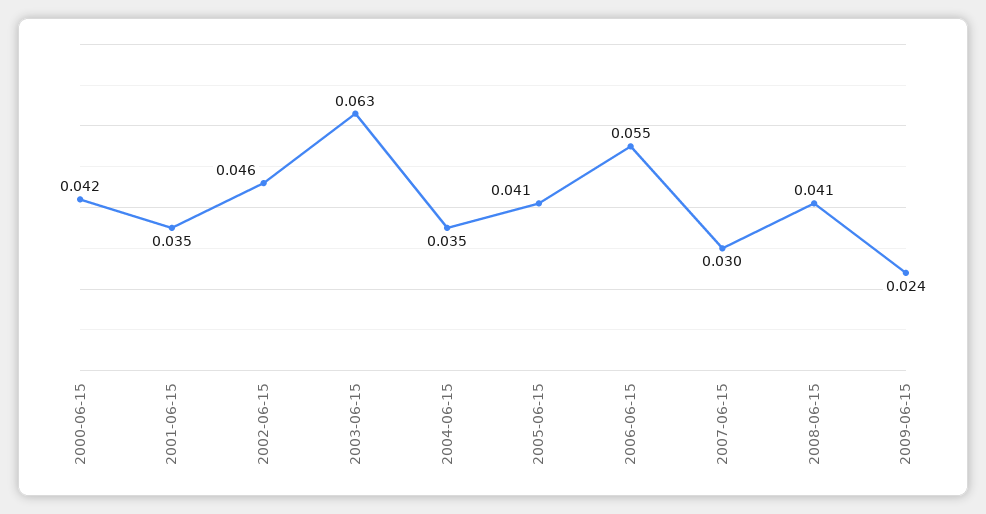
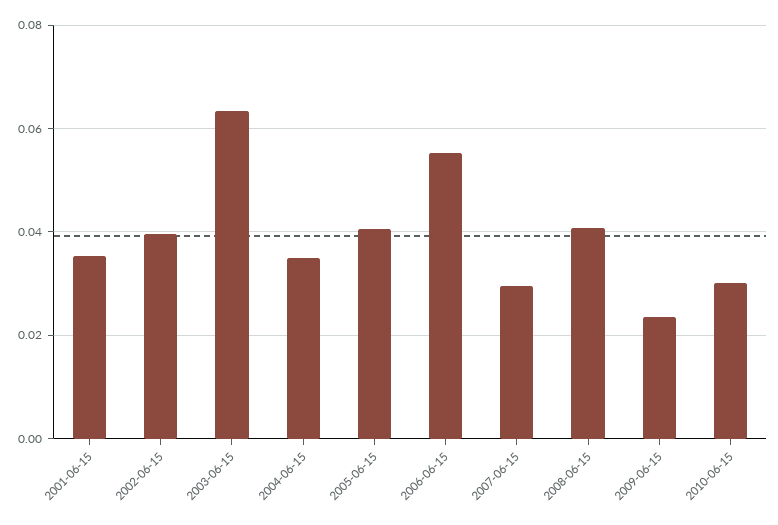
2000-06-15: 0.042 -> none
2002-06-15: 0.046 -> 0.04
2010-06-15: none -> 0.03

